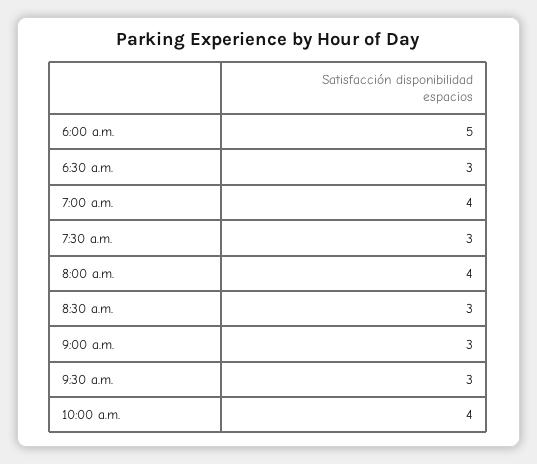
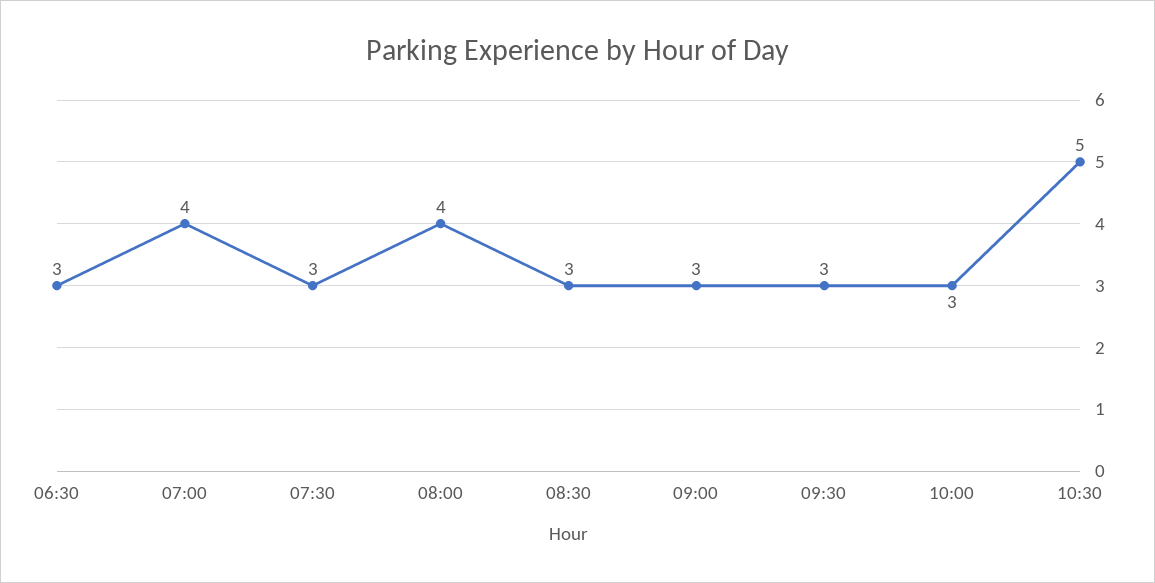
6:00 a.m.: 5 -> none
10:00 a.m.: 4 -> 3
10:30: none -> 5

